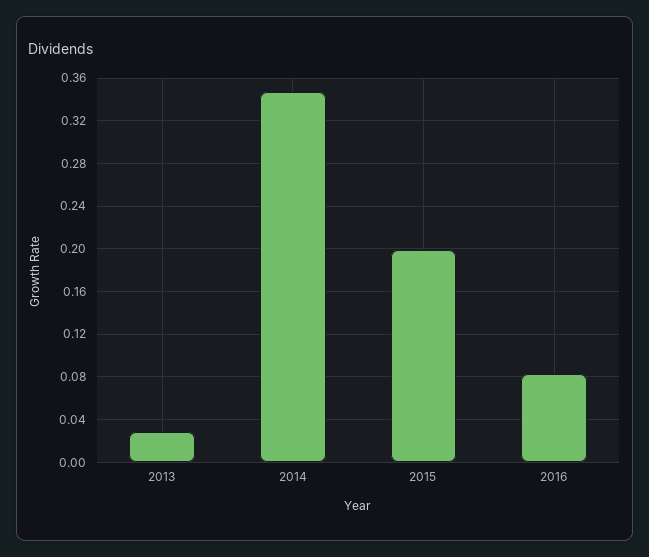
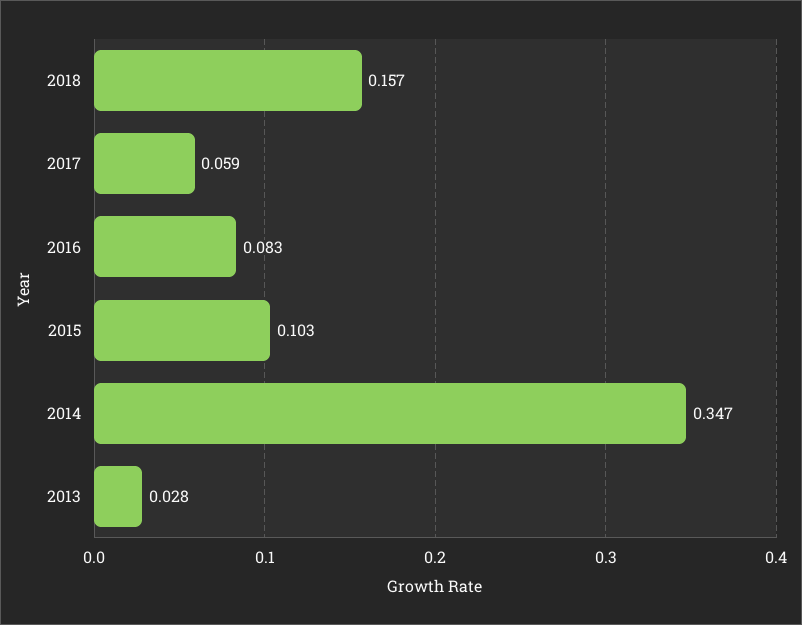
2015: 0.2 -> 0.103
2018: none -> 0.157
2017: none -> 0.059

